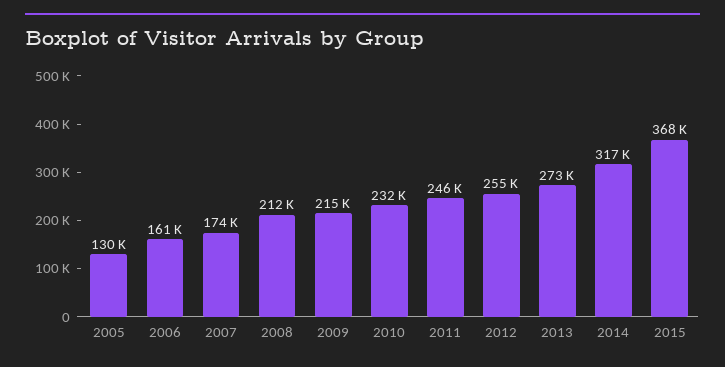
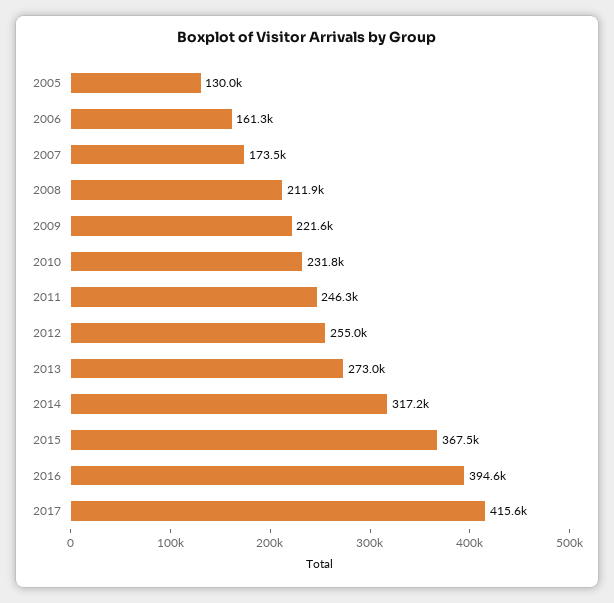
2009: 215000 -> 221600
2016: none -> 394600
2017: none -> 415600

